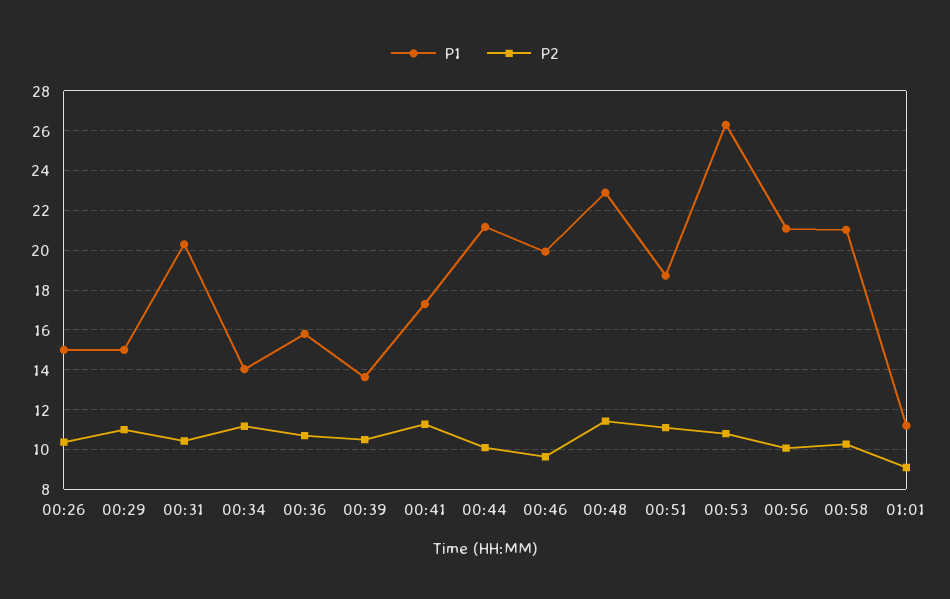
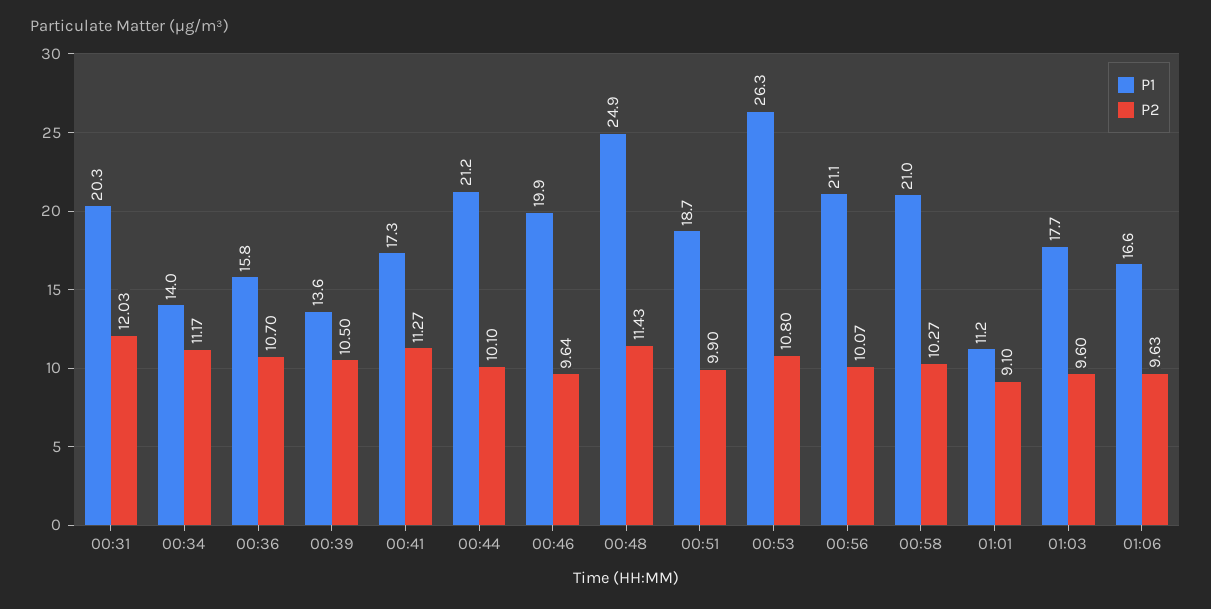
P1, 00:26: 15 -> none
P2, 00:26: 10.5 -> none
P1, 00:29: 15 -> none
P2, 00:29: 11 -> none
P2, 00:31: 10.5 -> 12.03
P1, 00:48: 23 -> 24.9
P2, 00:51: 11 -> 9.9
P1, 01:03: none -> 17.7
P2, 01:03: none -> 9.6
P1, 01:06: none -> 16.6
P2, 01:06: none -> 9.63

